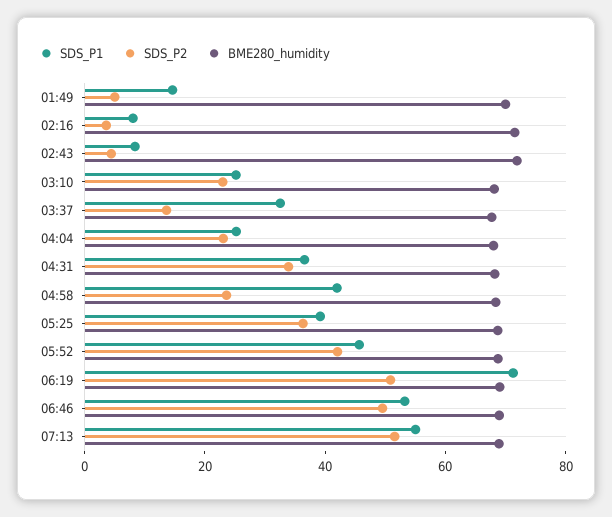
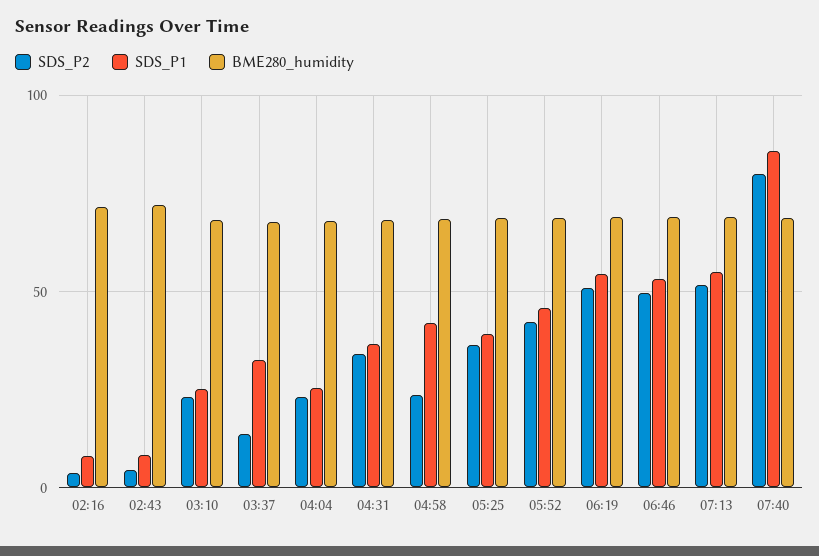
SDS_P1, 01:49: 15 -> none
SDS_P2, 01:49: 5 -> none
BME280_humidity, 01:49: 70 -> none
SDS_P1, 06:19: 70 -> 55
SDS_P2, 07:40: none -> 80
SDS_P1, 07:40: none -> 85
BME280_humidity, 07:40: none -> 70

